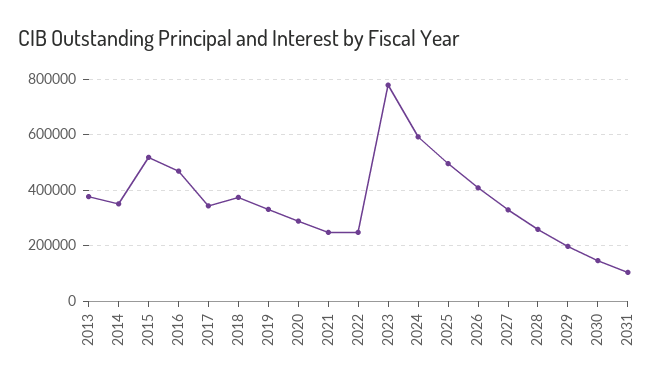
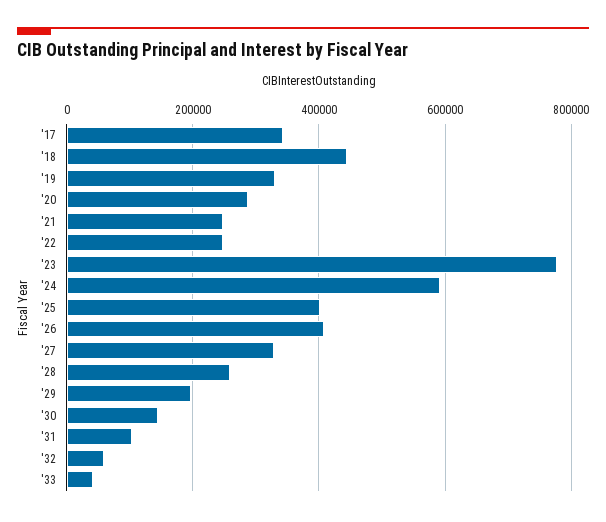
2013: 375000 -> none
2014: 350000 -> none
2015: 525000 -> none
2016: 475000 -> none
2018: 375000 -> 440000
2025: 500000 -> 400000
'32: none -> 60000
'33: none -> 40000

